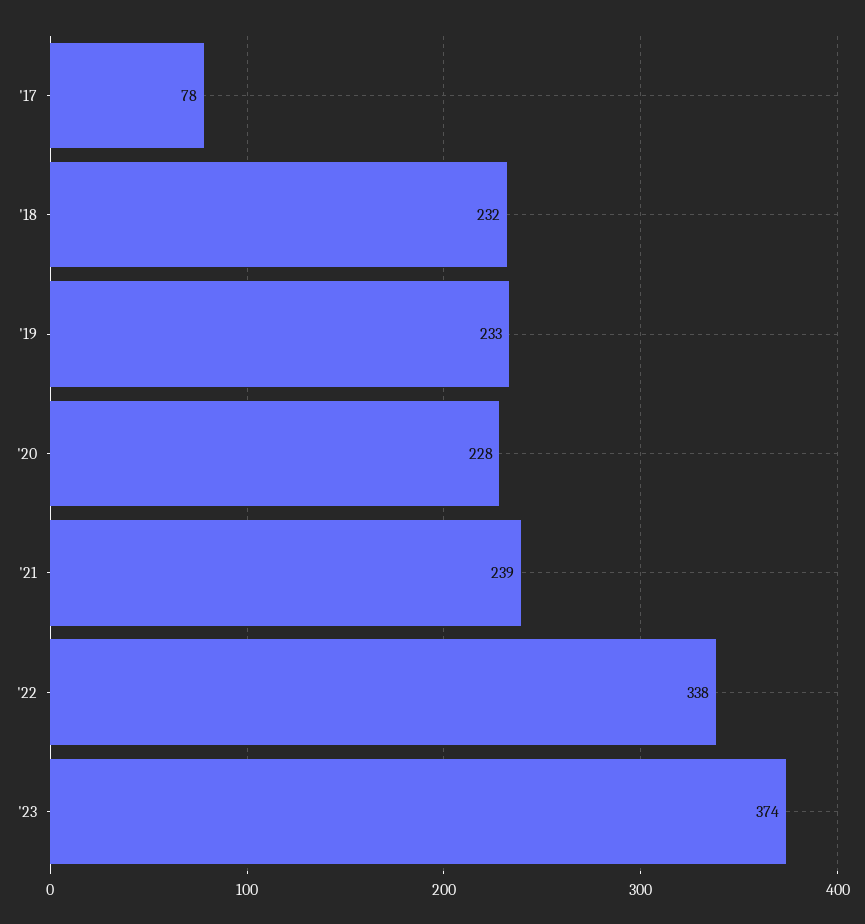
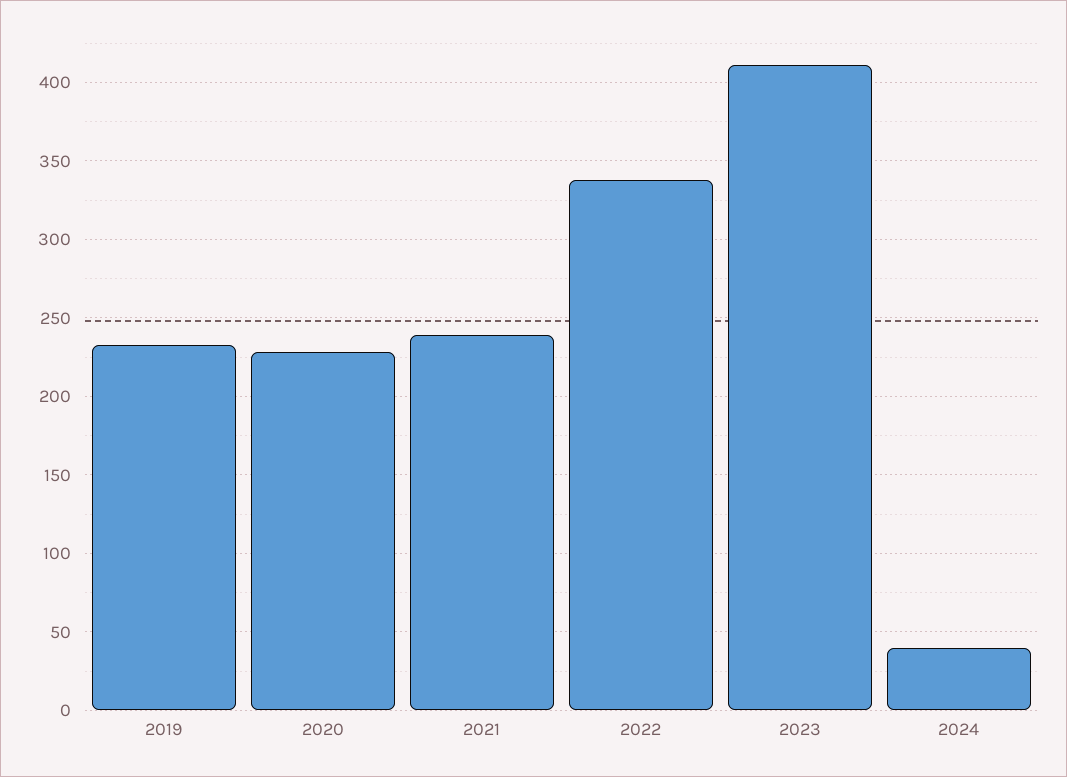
'17: 78 -> none
'18: 232 -> none
'23: 374 -> 410
2024: none -> 40

